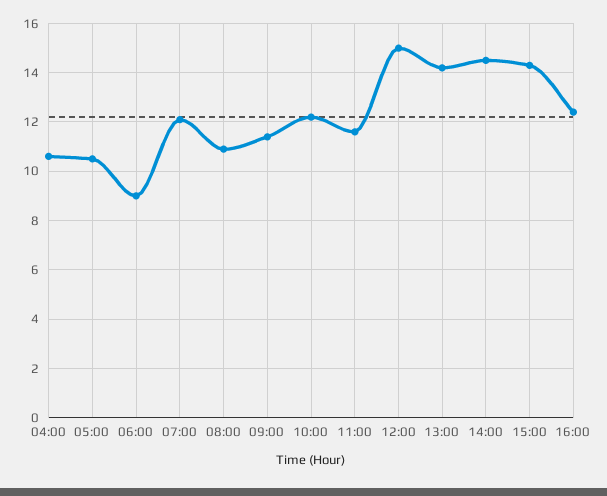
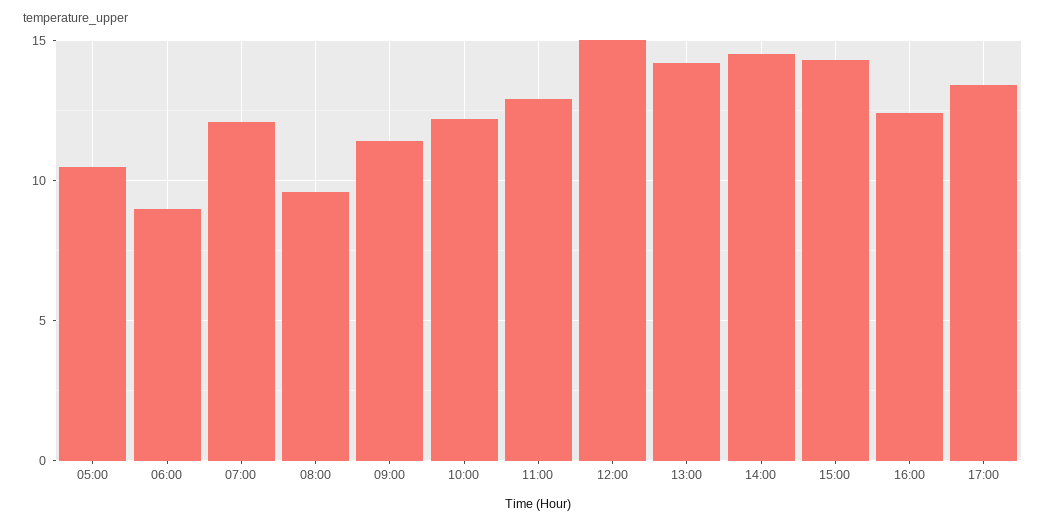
04:00: 10.5 -> none
08:00: 11 -> 9.5
11:00: 11.5 -> 13
17:00: none -> 13.5

